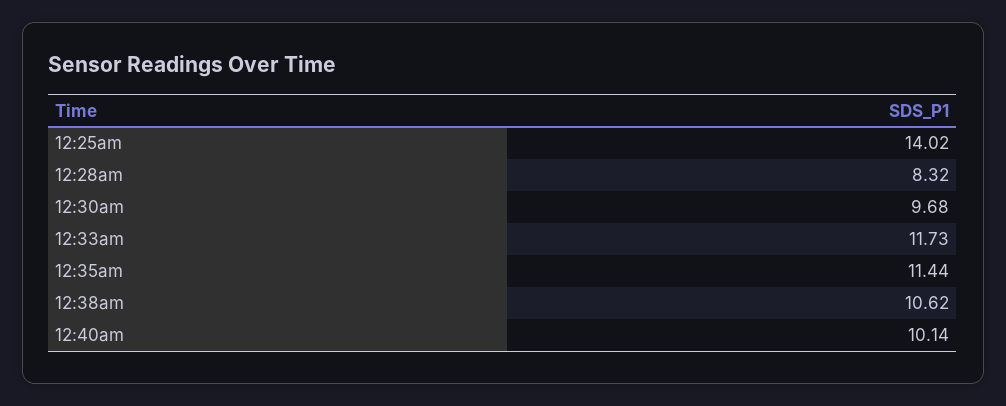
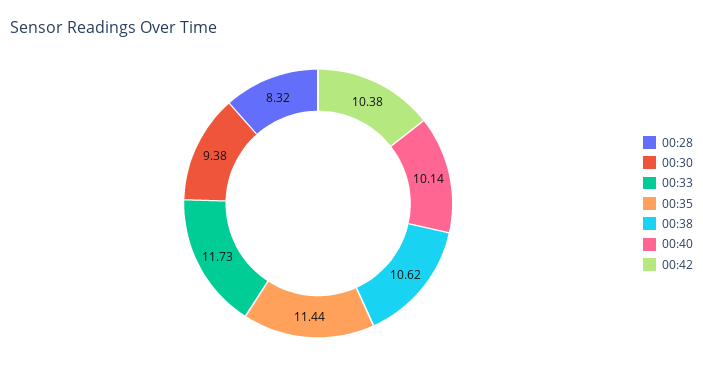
12:25am: 14.02 -> none
12:30am: 9.68 -> 9.38
00:42: none -> 10.38

